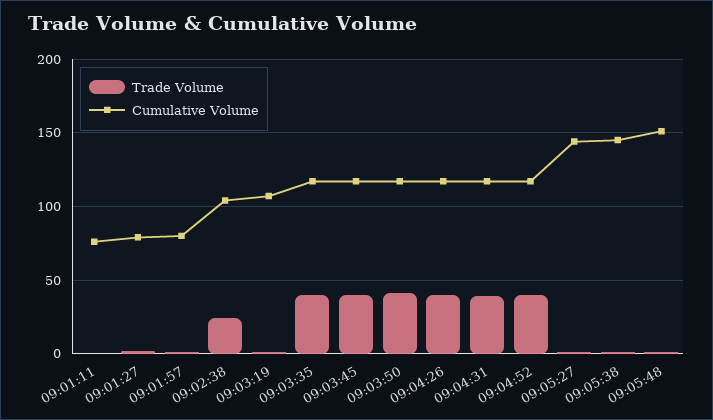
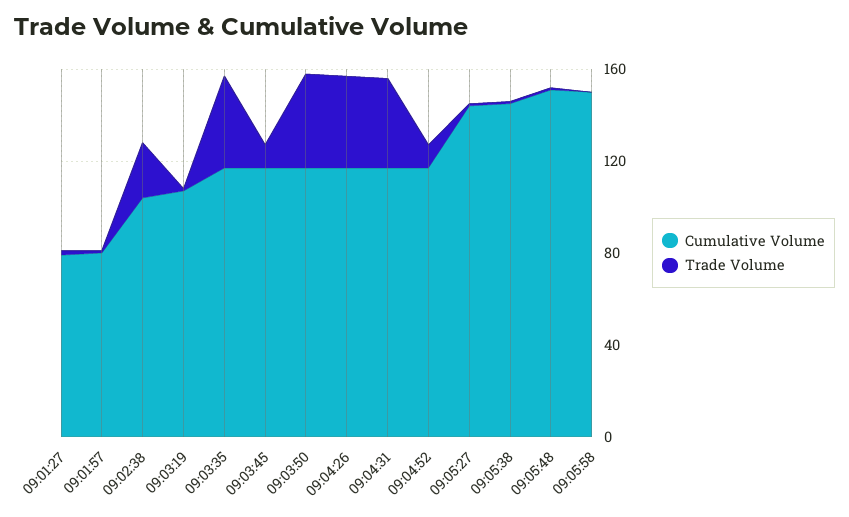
Trade Volume, 09:01:11: 0 -> none
Cumulative Volume, 09:01:11: 75 -> none
Trade Volume, 09:03:45: 40 -> 10
Trade Volume, 09:04:52: 40 -> 10
Cumulative Volume, 09:05:58: none -> 150
Trade Volume, 09:05:58: none -> 0

